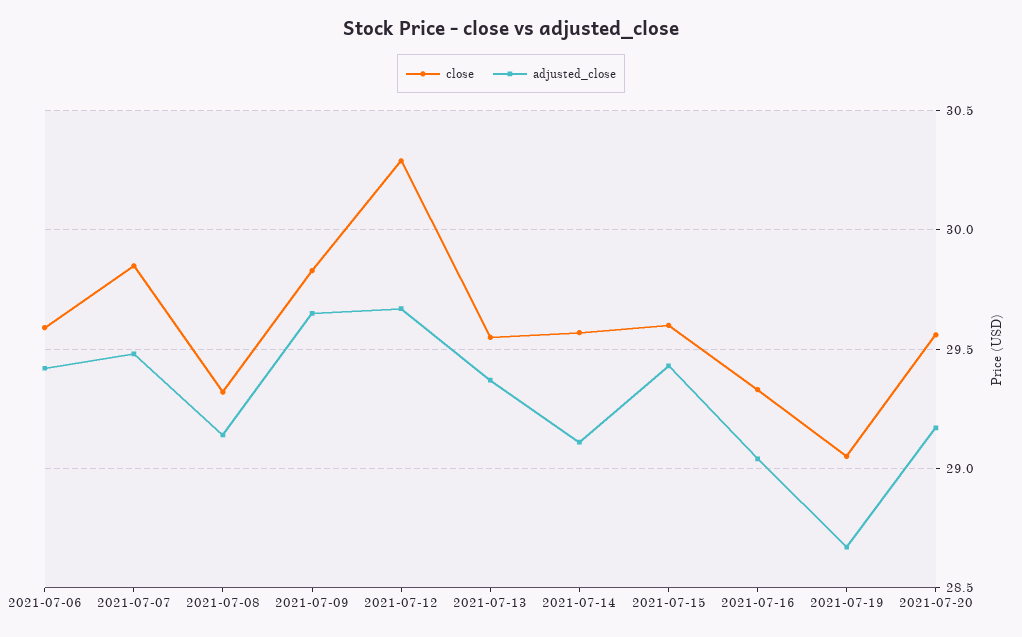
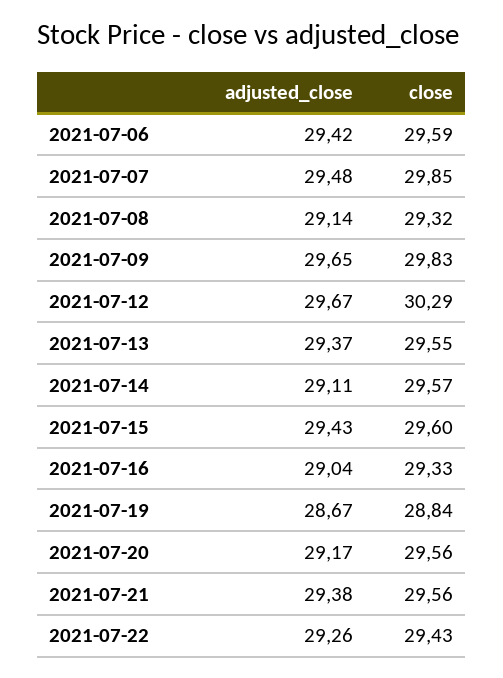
close, 2021-07-19: 29.05 -> 28.84
adjusted_close, 2021-07-21: none -> 29.38
close, 2021-07-21: none -> 29.56
adjusted_close, 2021-07-22: none -> 29.26
close, 2021-07-22: none -> 29.43

